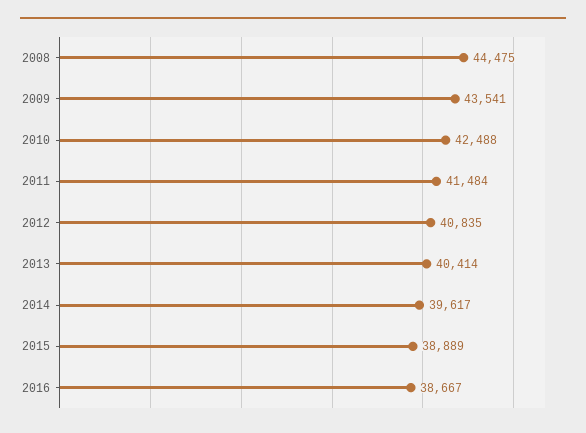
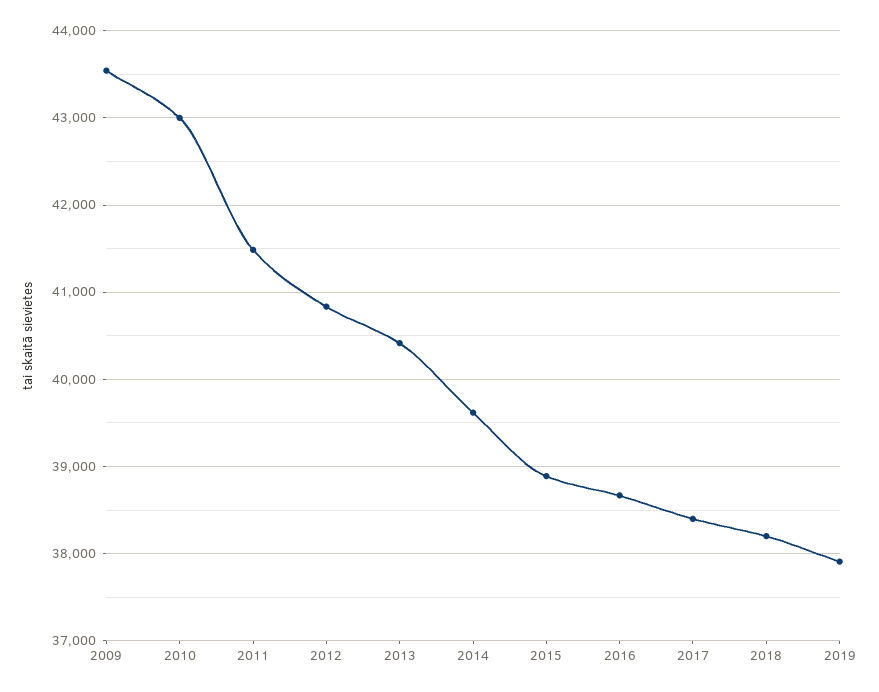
2008: 44475 -> none
2010: 42488 -> 43000
2017: none -> 38400
2018: none -> 38200
2019: none -> 37900

